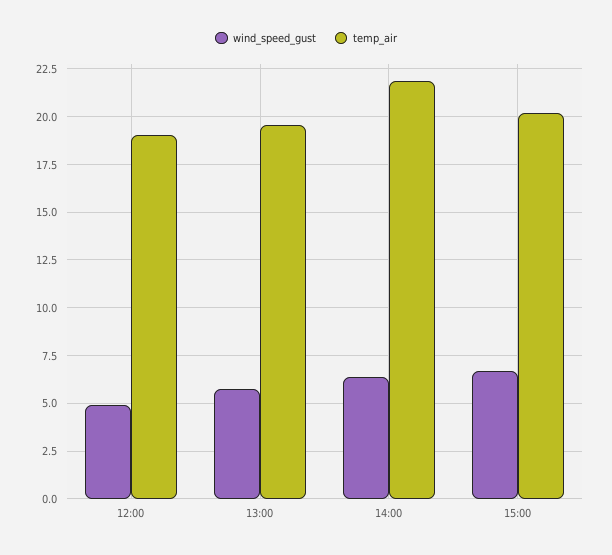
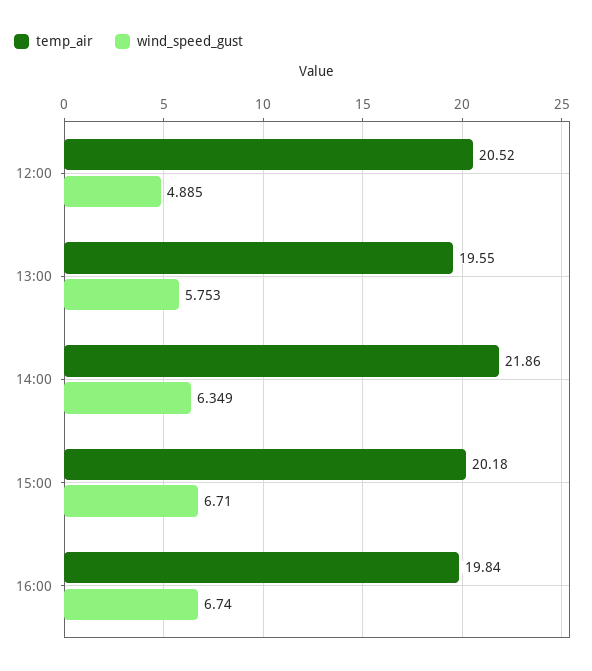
temp_air, 12:00: 19 -> 20.52
temp_air, 16:00: none -> 19.84
wind_speed_gust, 16:00: none -> 6.74

